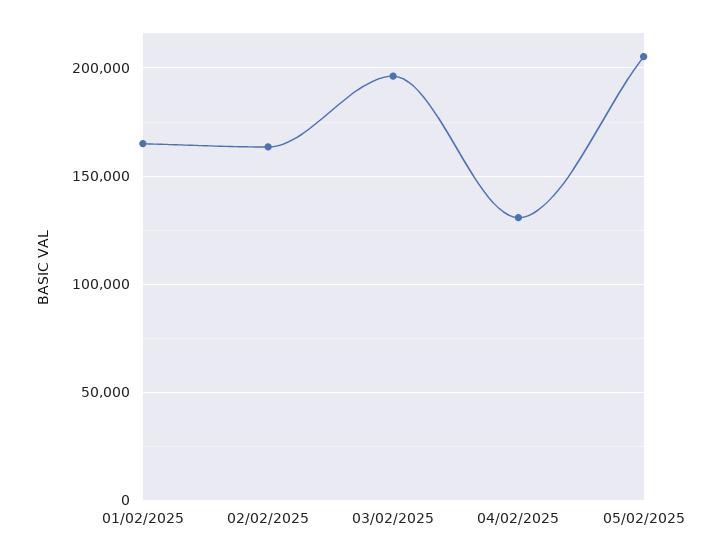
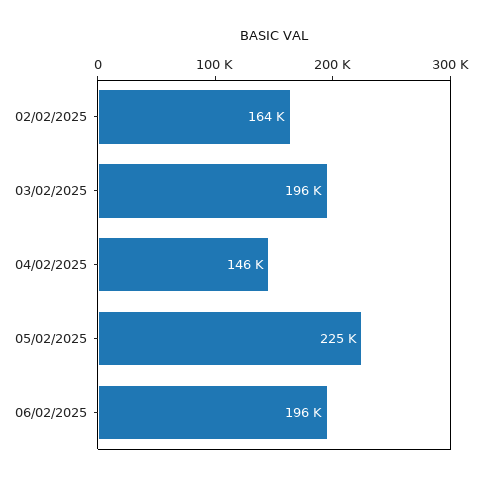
01/02/2025: 165000 -> none
04/02/2025: 130000 -> 146000
05/02/2025: 205000 -> 225000
06/02/2025: none -> 196000

